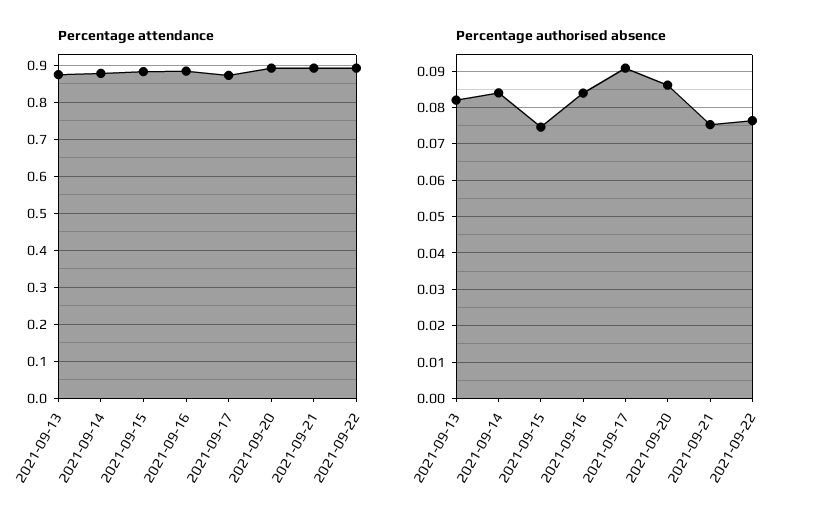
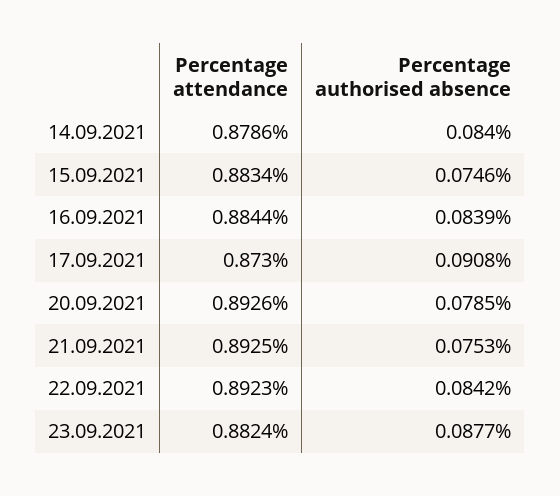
Percentage attendance, 2021-09-13: 0.88 -> none
Percentage authorised absence, 2021-09-13: 0.082 -> none
Percentage authorised absence, 2021-09-20: 0.086 -> 0.0785
Percentage authorised absence, 2021-09-22: 0.076 -> 0.0842
Percentage attendance, 23.09.2021: none -> 0.8824
Percentage authorised absence, 23.09.2021: none -> 0.0877

